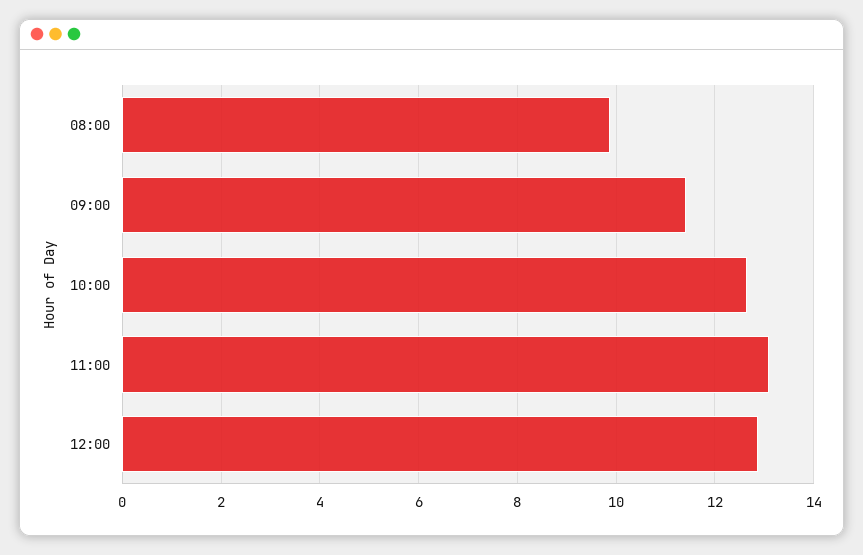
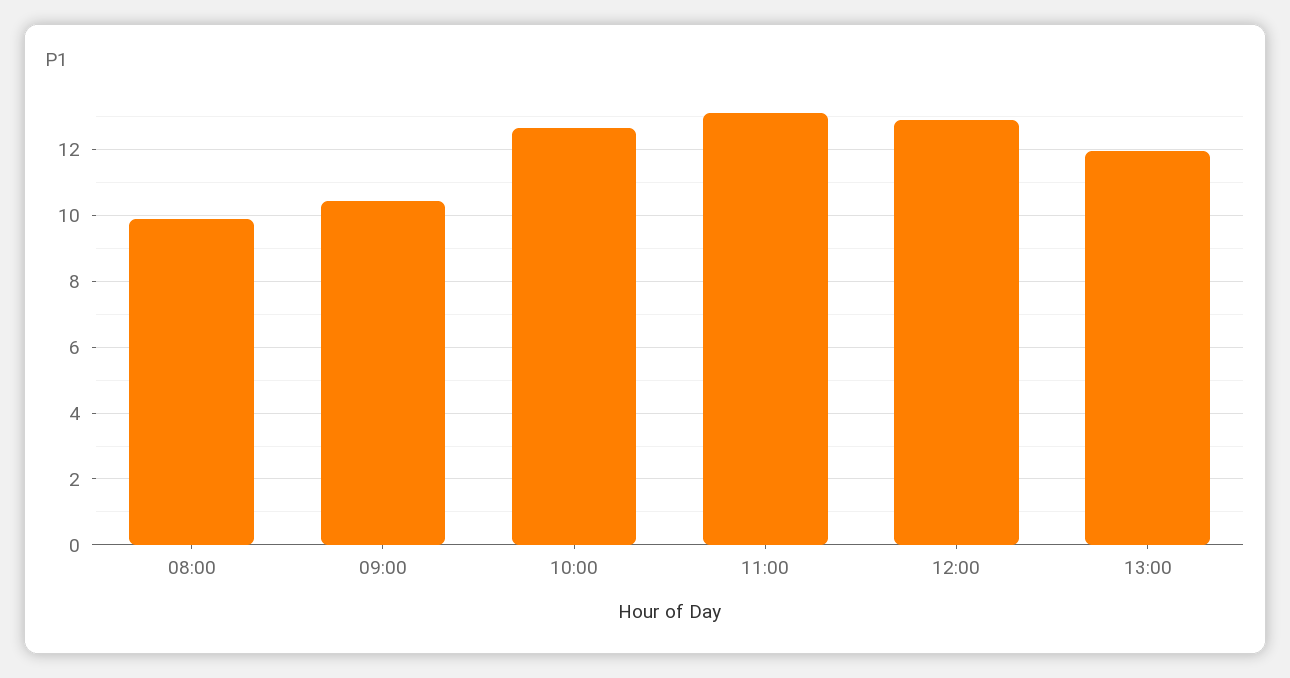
09:00: 11.4 -> 10.4
13:00: none -> 12

